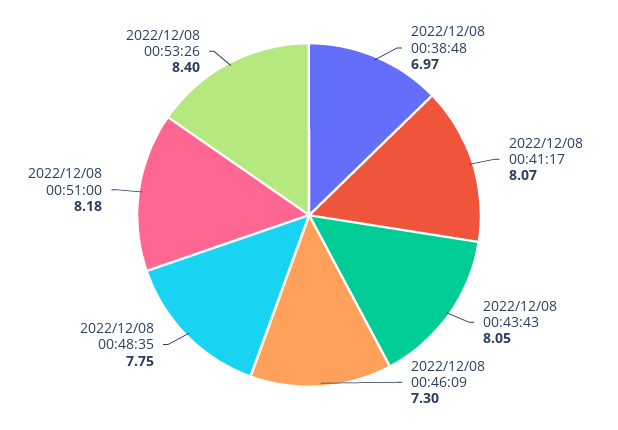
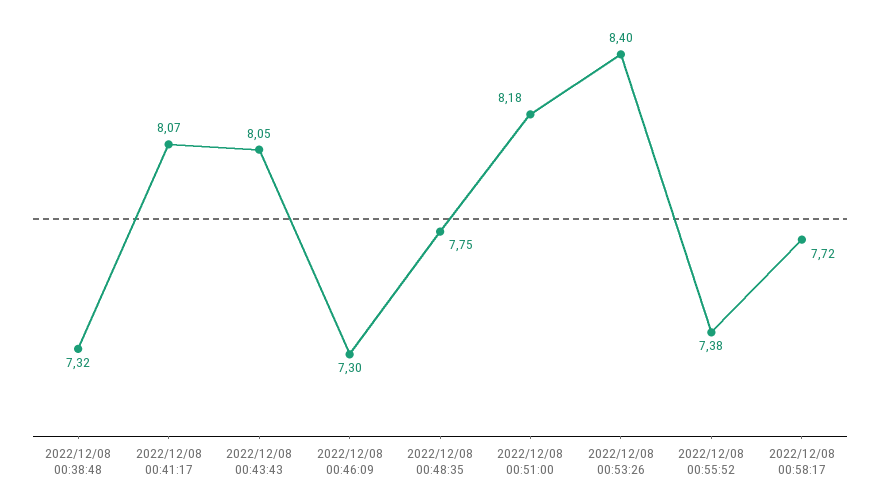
2022/12/08 00:38:48: 6.97 -> 7.32
2022/12/08 00:55:52: none -> 7.38
2022/12/08 00:58:17: none -> 7.72

